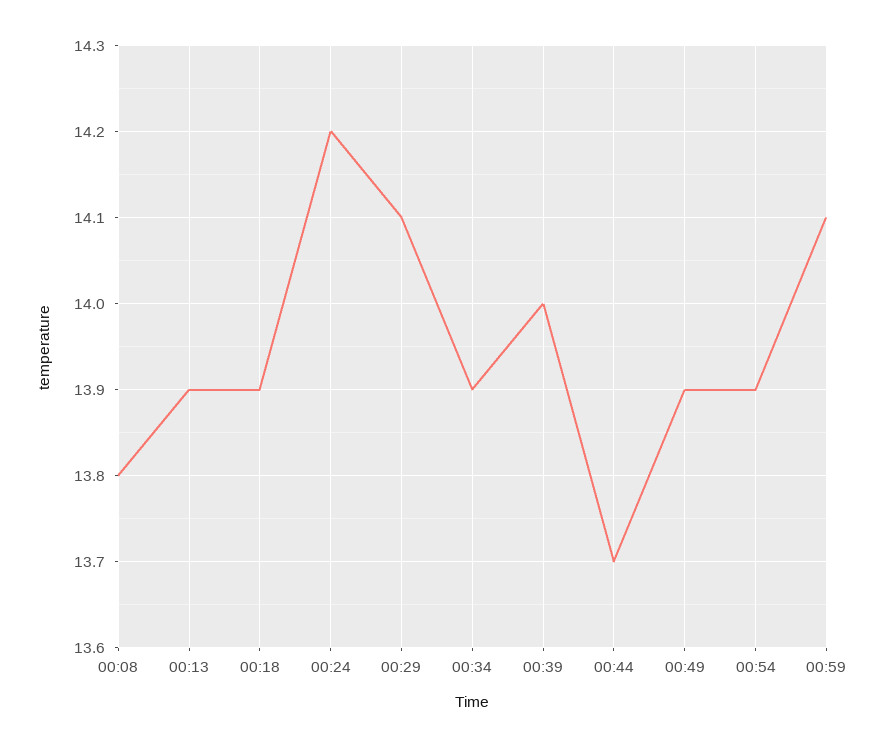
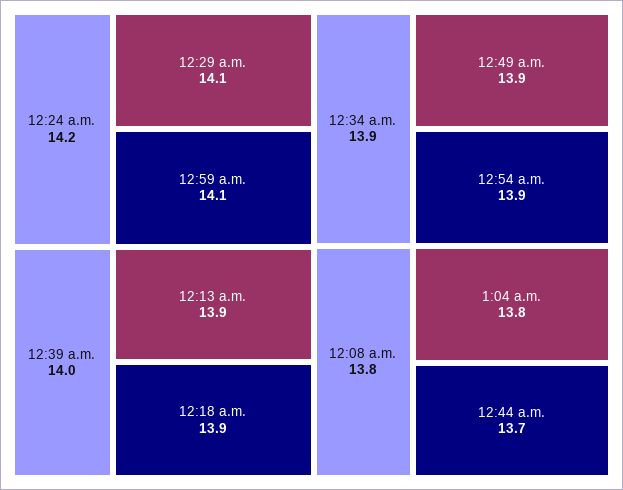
1:04 a.m.: none -> 13.8

